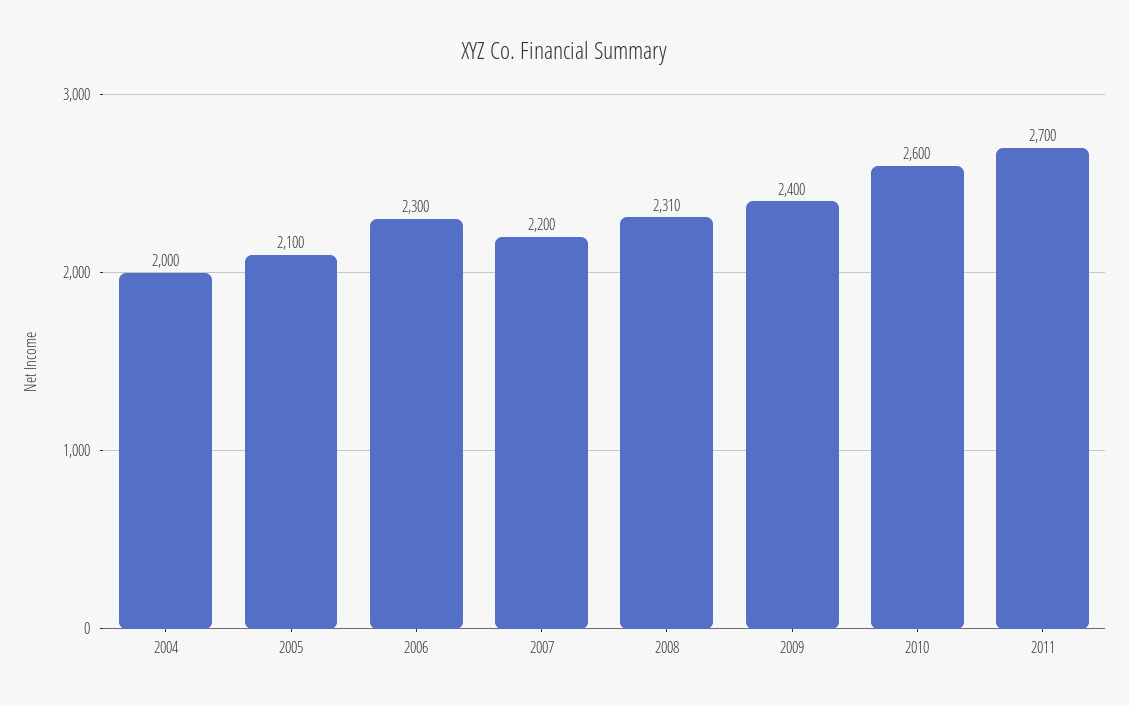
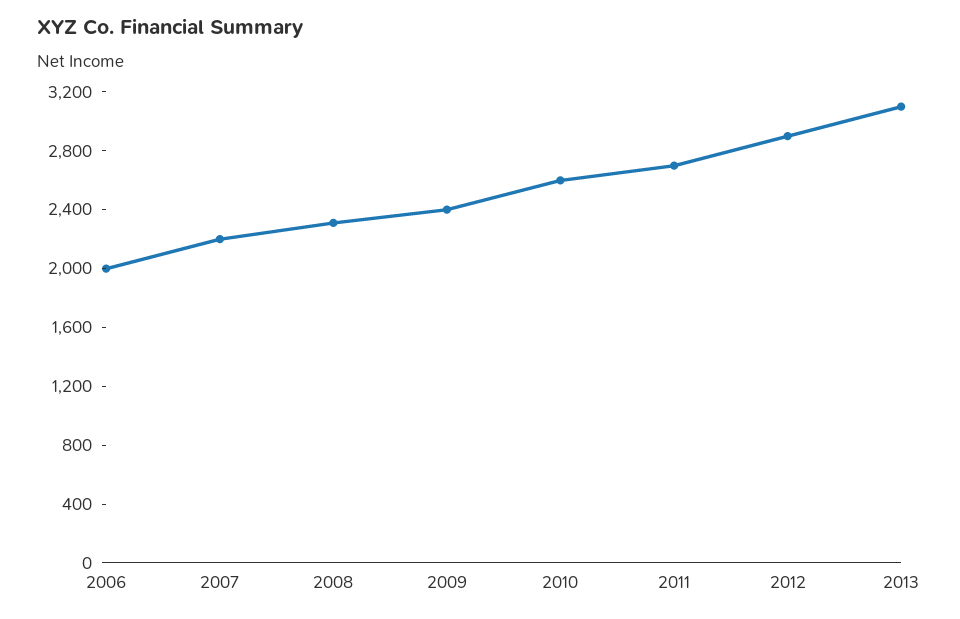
2004: 2000 -> none
2005: 2100 -> none
2006: 2300 -> 2000
2012: none -> 2900
2013: none -> 3100

